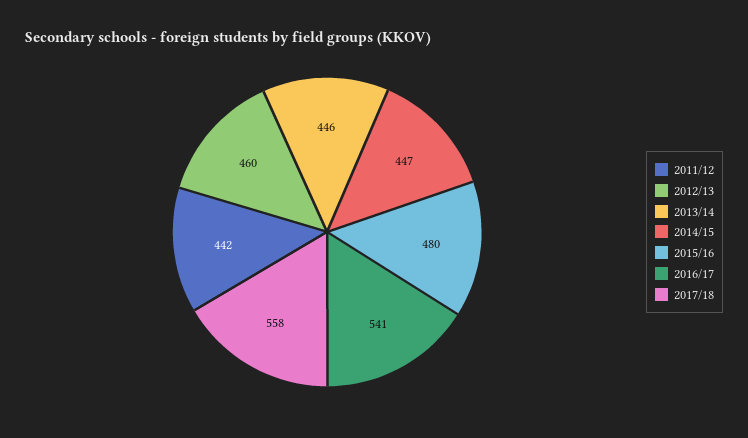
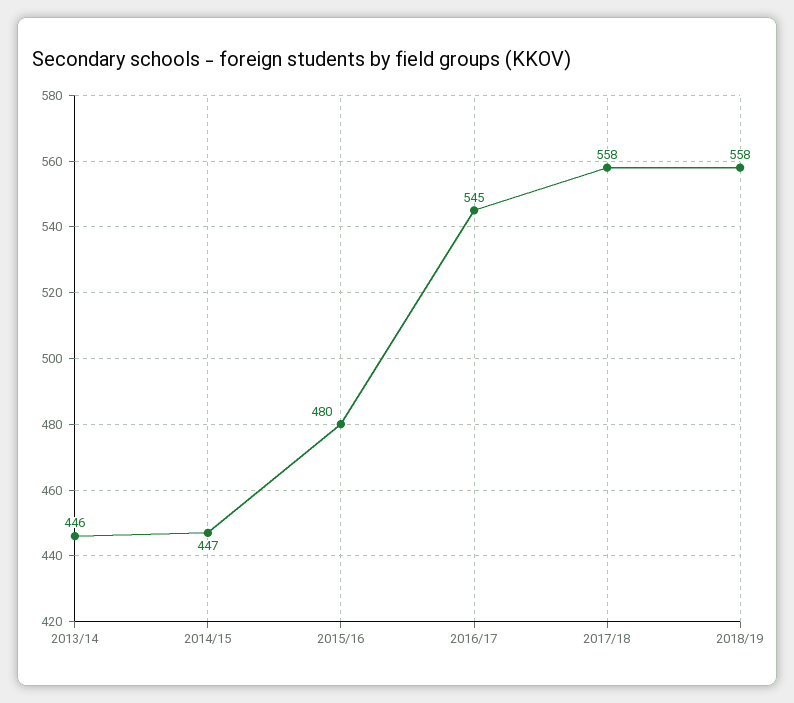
2011/12: 442 -> none
2012/13: 460 -> none
2016/17: 541 -> 545
2018/19: none -> 558

